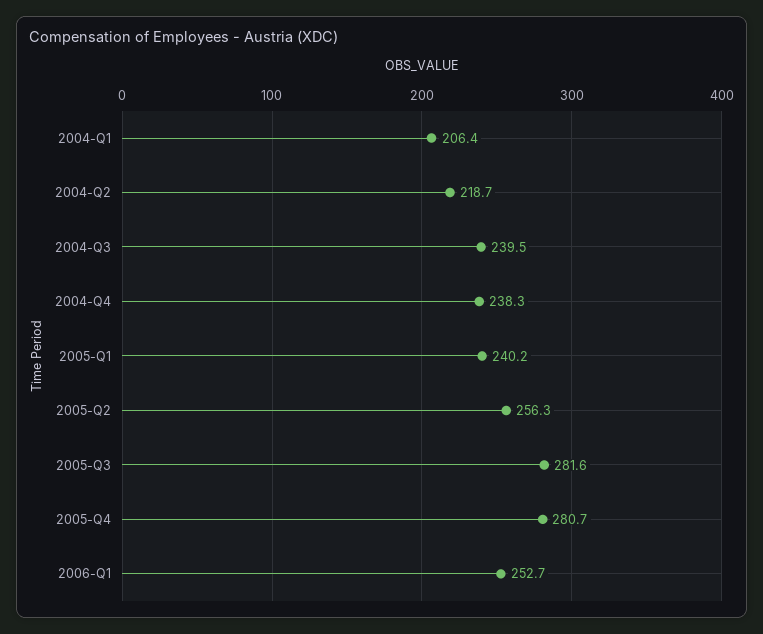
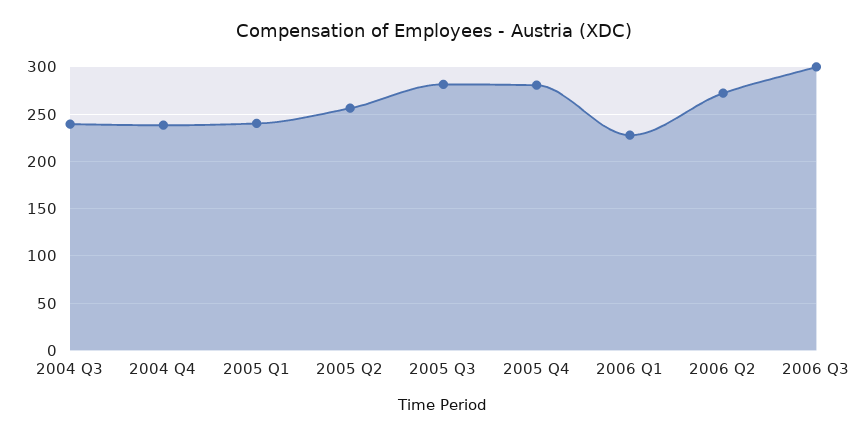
2004-Q1: 206.4 -> none
2004-Q2: 218.7 -> none
2006-Q1: 252.7 -> 230
2006 Q2: none -> 270
2006 Q3: none -> 300

